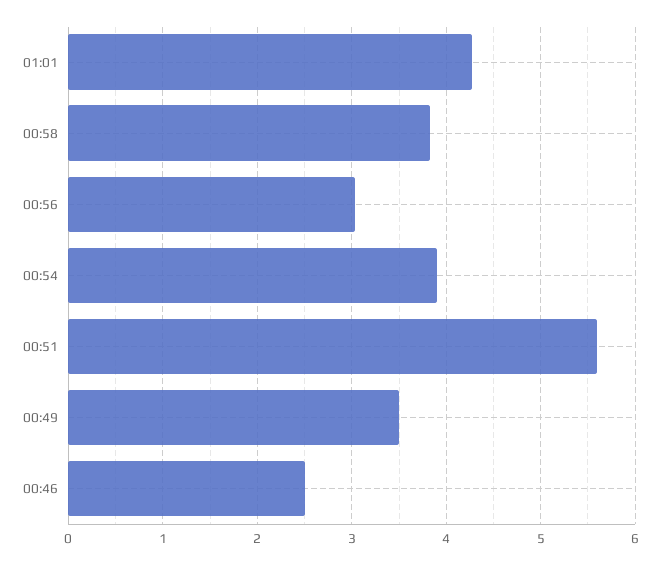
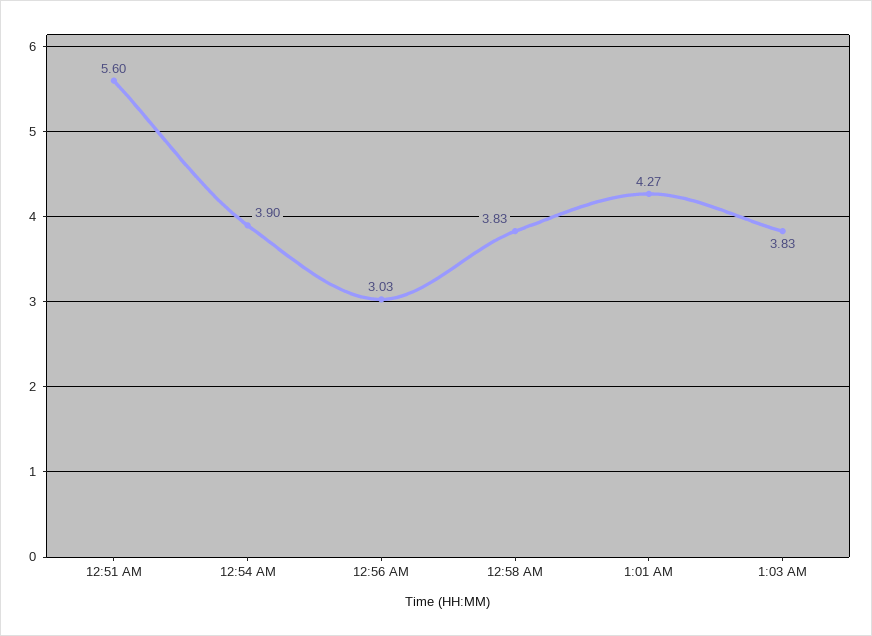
00:49: 3.5 -> none
00:46: 2.5 -> none
1:03 AM: none -> 3.83

